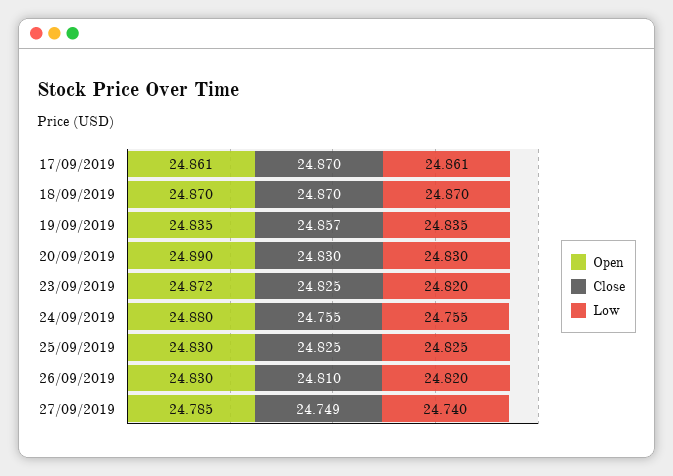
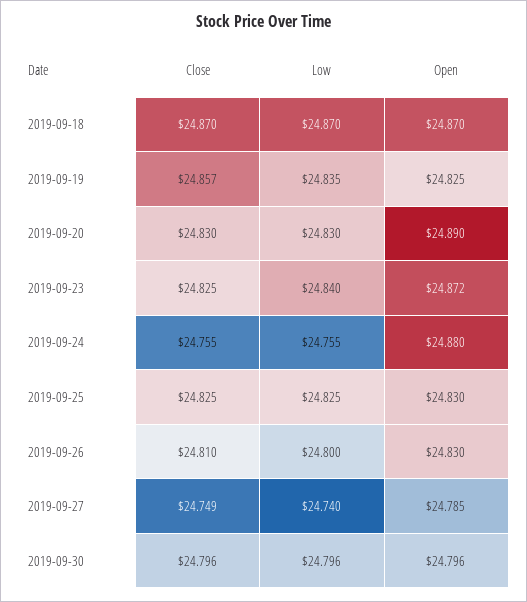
Open, 17/09/2019: 24.861 -> none
Close, 17/09/2019: 24.87 -> none
Low, 17/09/2019: 24.861 -> none
Open, 19/09/2019: 24.835 -> 24.825
Low, 23/09/2019: 24.82 -> 24.84
Low, 26/09/2019: 24.82 -> 24.8
Close, 2019-09-30: none -> 24.796
Low, 2019-09-30: none -> 24.796
Open, 2019-09-30: none -> 24.796

